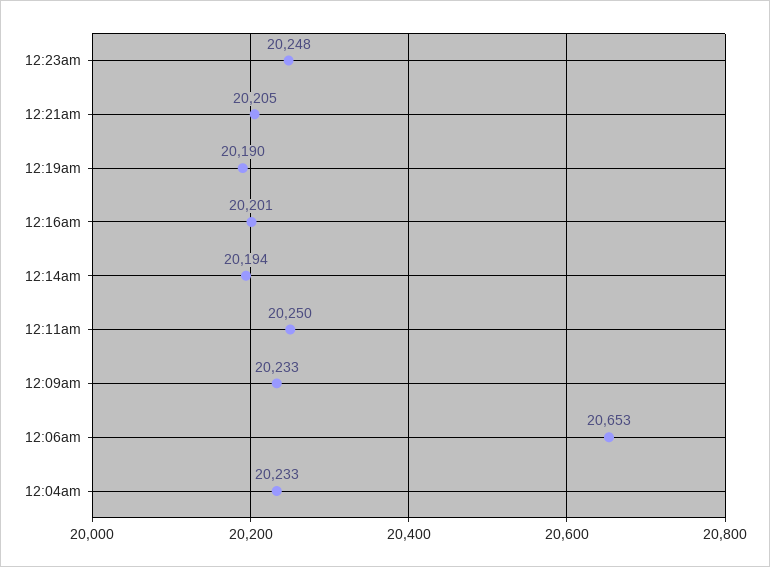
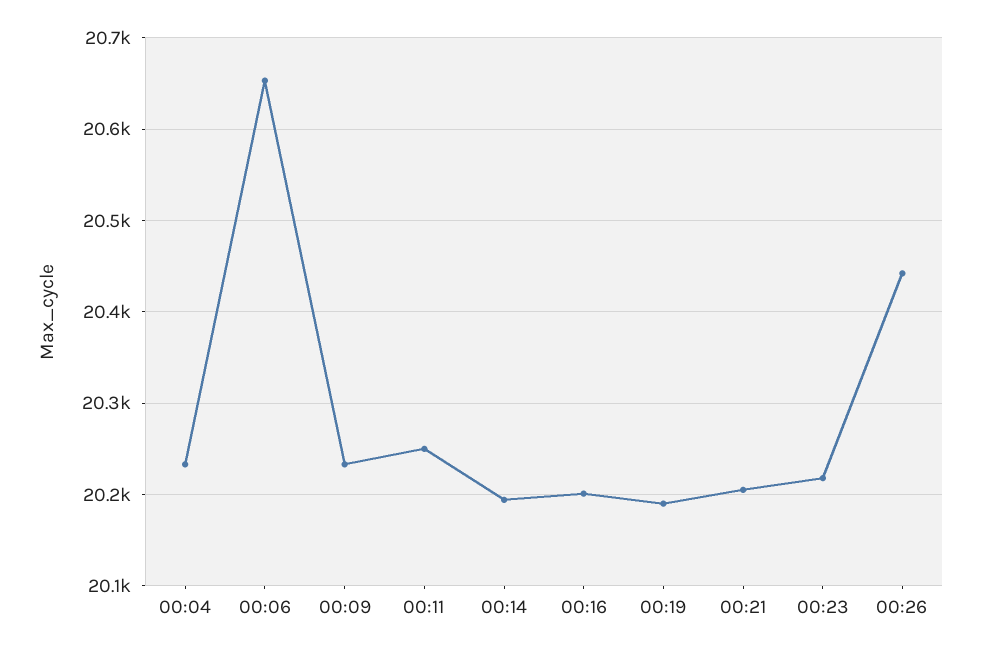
12:23am: 20248 -> 20220
00:26: none -> 20440

